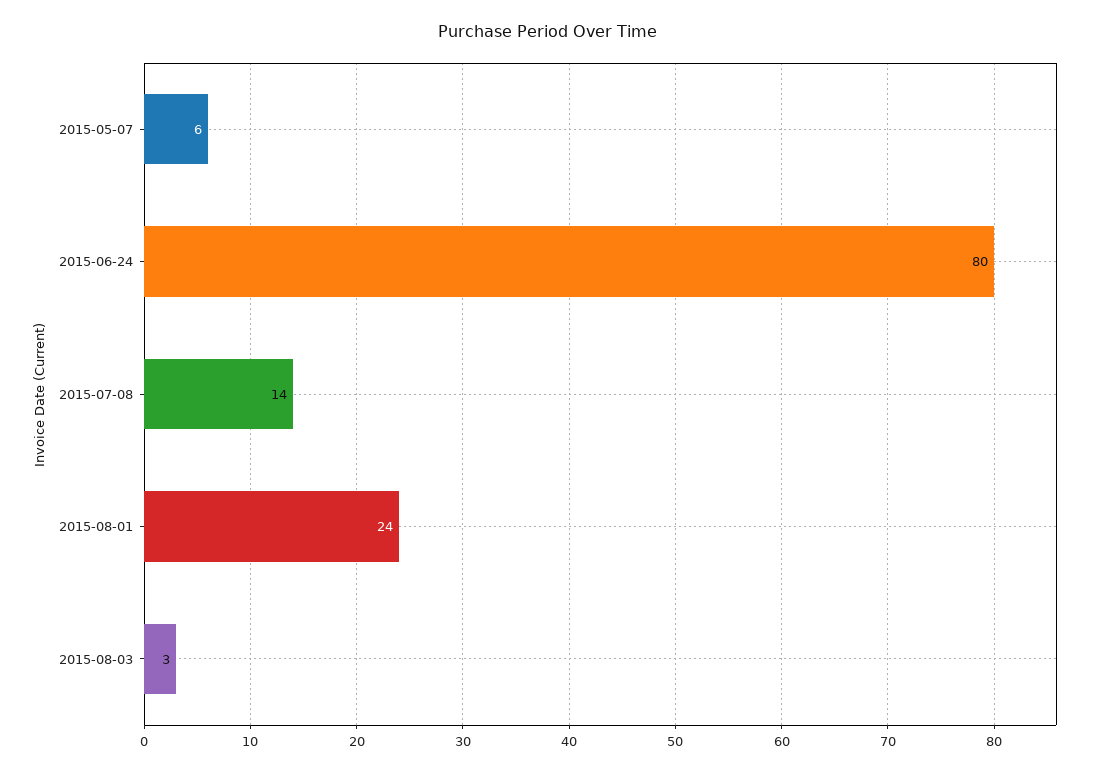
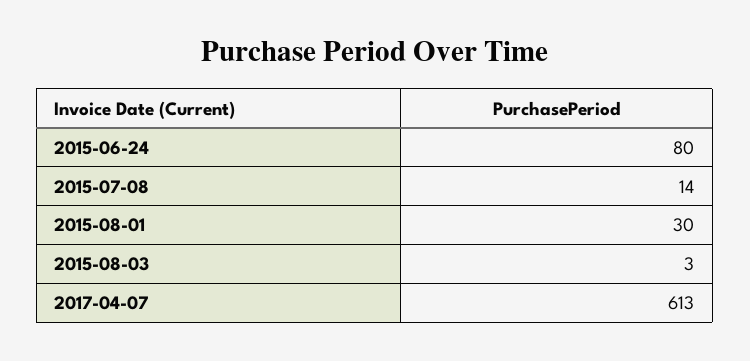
2015-05-07: 6 -> none
2015-08-01: 24 -> 30
2017-04-07: none -> 613

